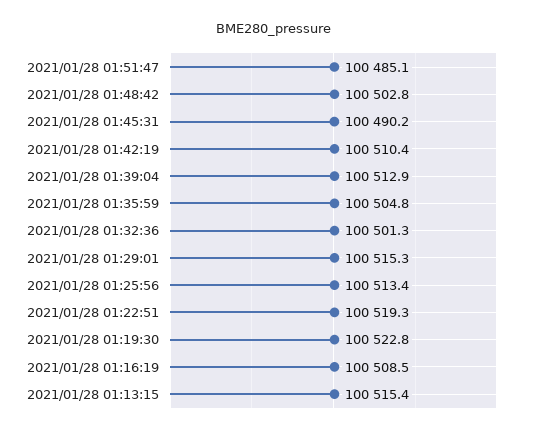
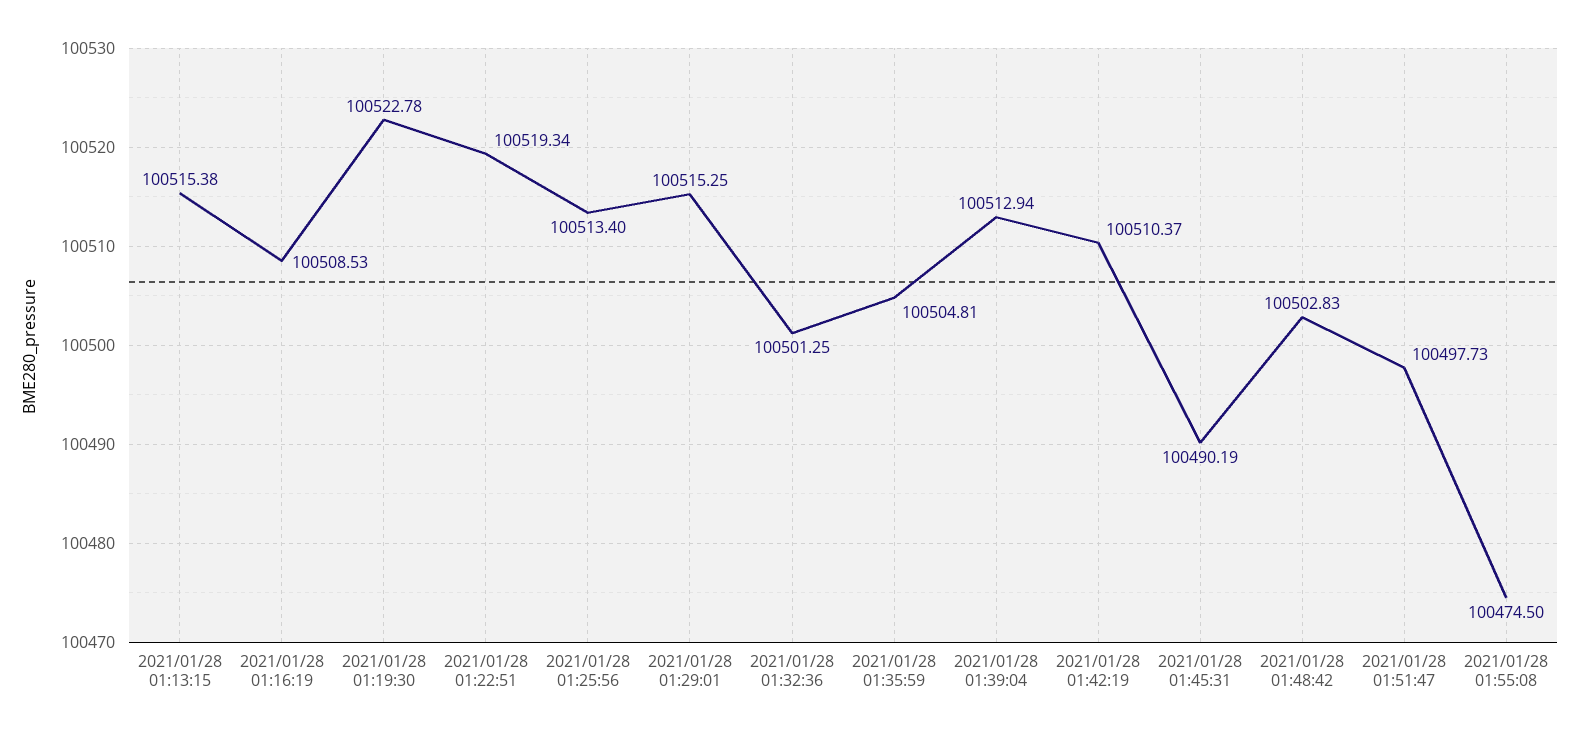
2021/01/28 01:51:47: 100485.1 -> 100497.73
2021/01/28 01:55:08: none -> 100474.5

